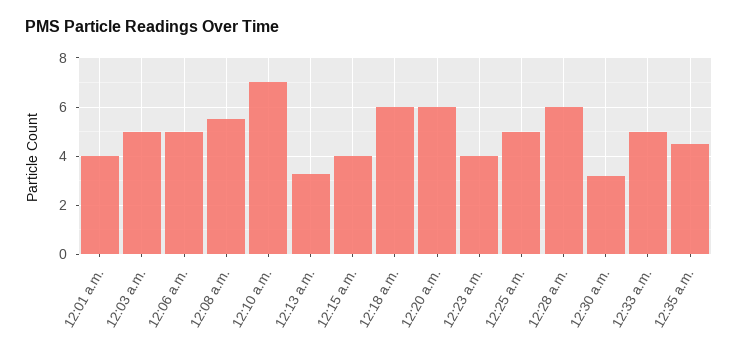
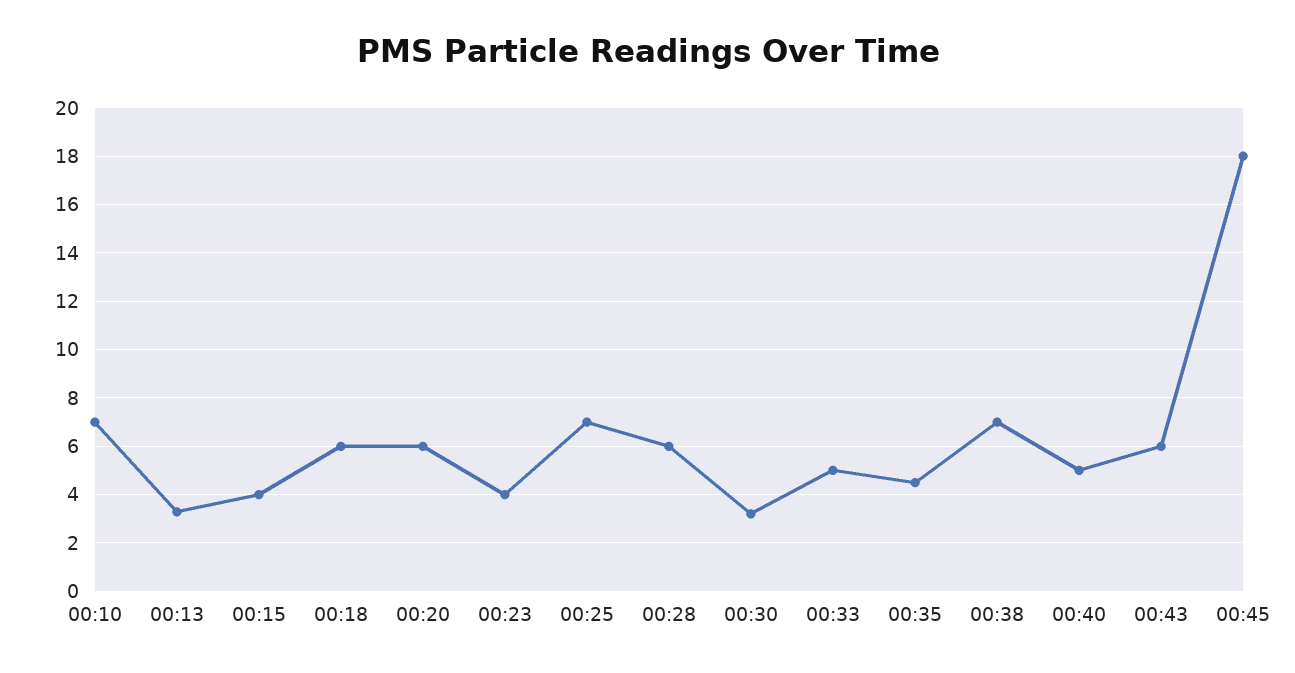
12:01 a.m.: 4 -> none
12:03 a.m.: 5 -> none
12:06 a.m.: 5 -> none
12:08 a.m.: 5.5 -> none
12:25 a.m.: 5 -> 7
00:38: none -> 7
00:40: none -> 5
00:43: none -> 6
00:45: none -> 18

